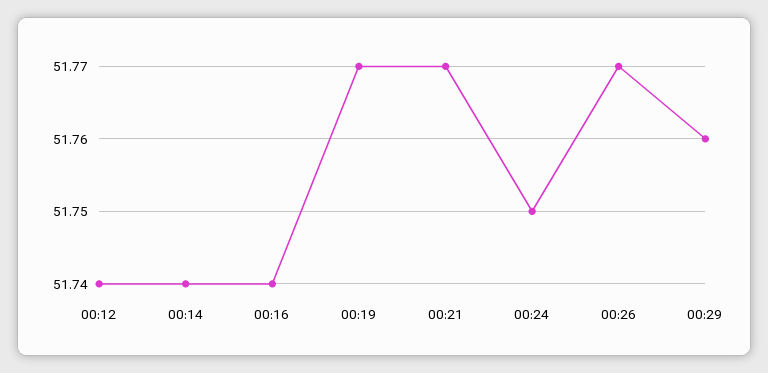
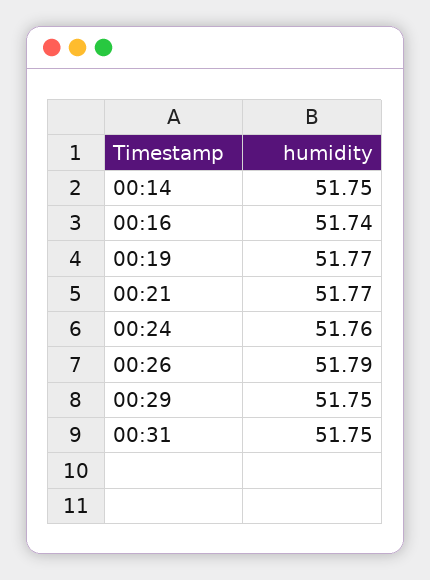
00:12: 51.74 -> none
00:14: 51.74 -> 51.75
00:24: 51.75 -> 51.76
00:26: 51.77 -> 51.79
00:29: 51.76 -> 51.75
00:31: none -> 51.75

